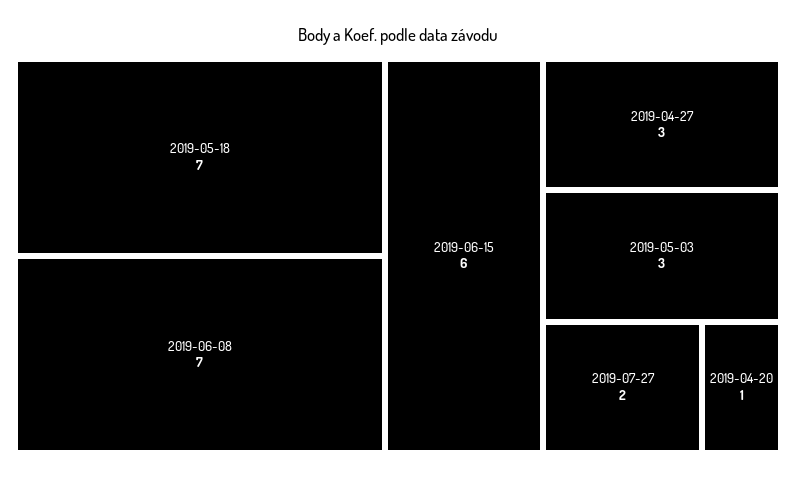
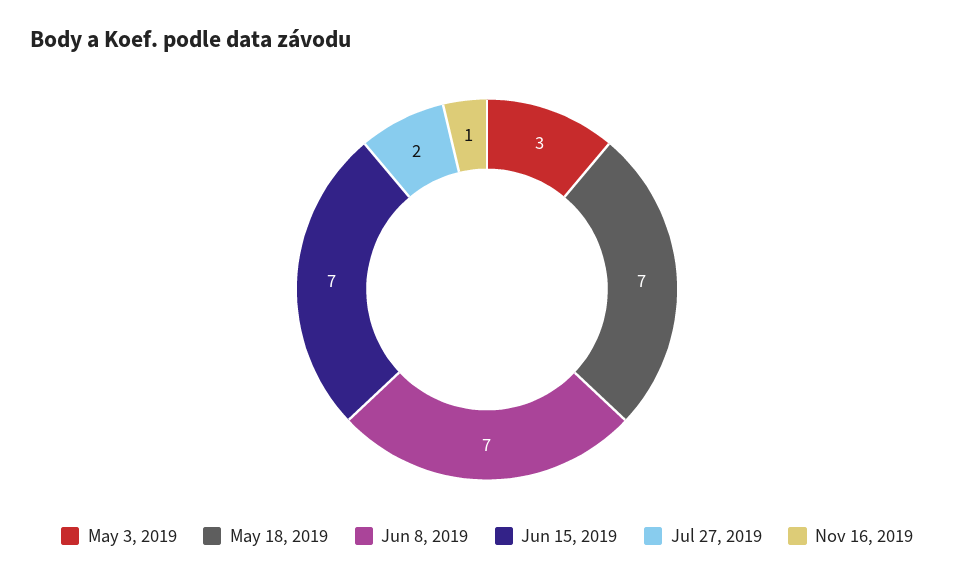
2019-06-15: 6 -> 7
2019-04-27: 3 -> none
2019-04-20: 1 -> none
Nov 16, 2019: none -> 1

